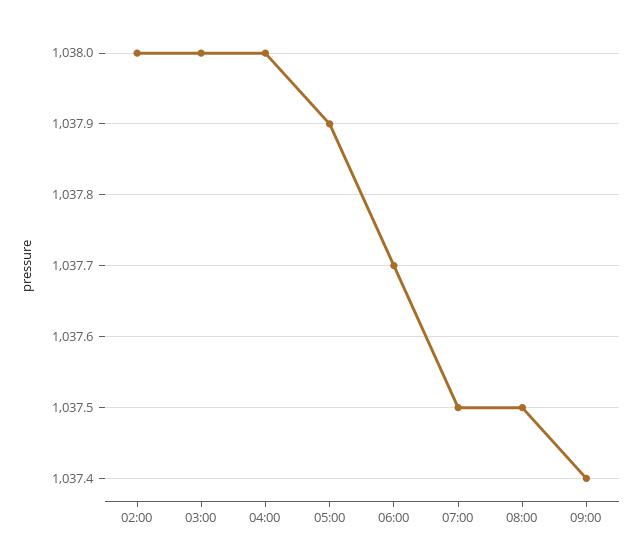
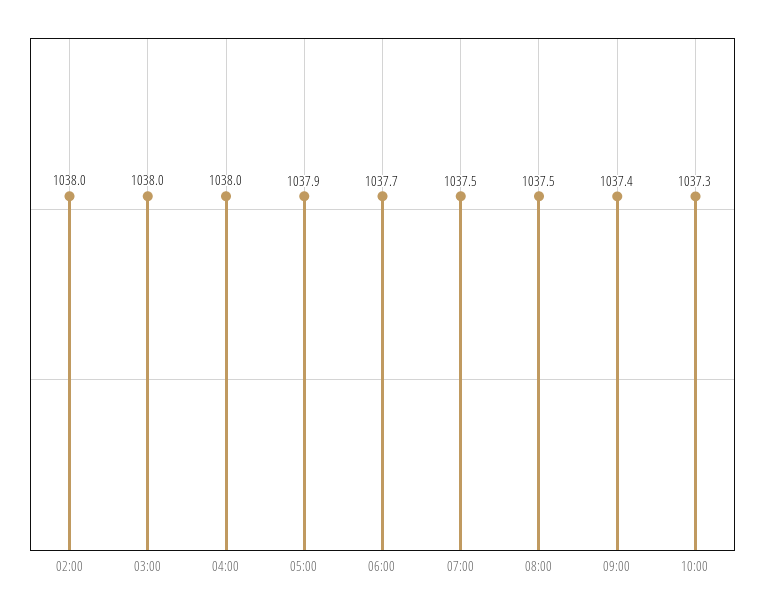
10:00: none -> 1037.3

